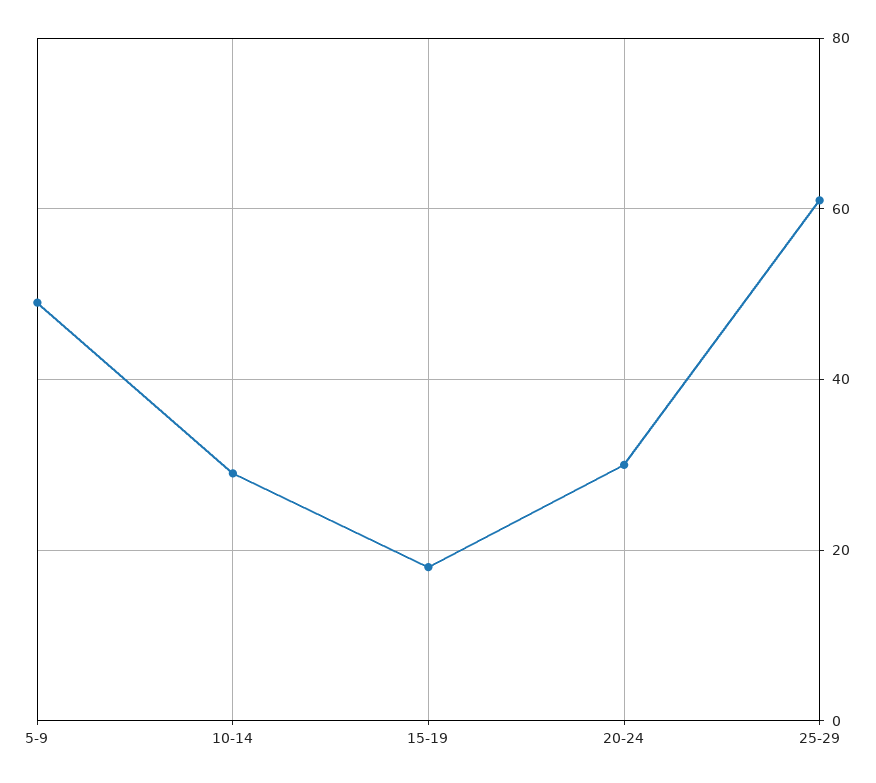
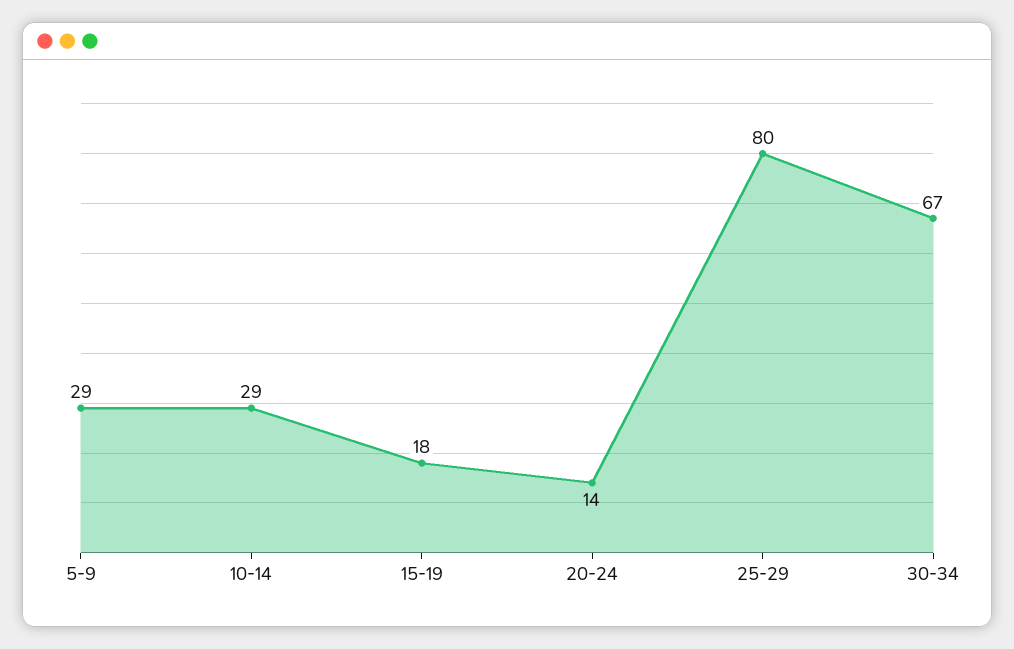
5-9: 50 -> 29
20-24: 30 -> 14
25-29: 60 -> 80
30-34: none -> 67

